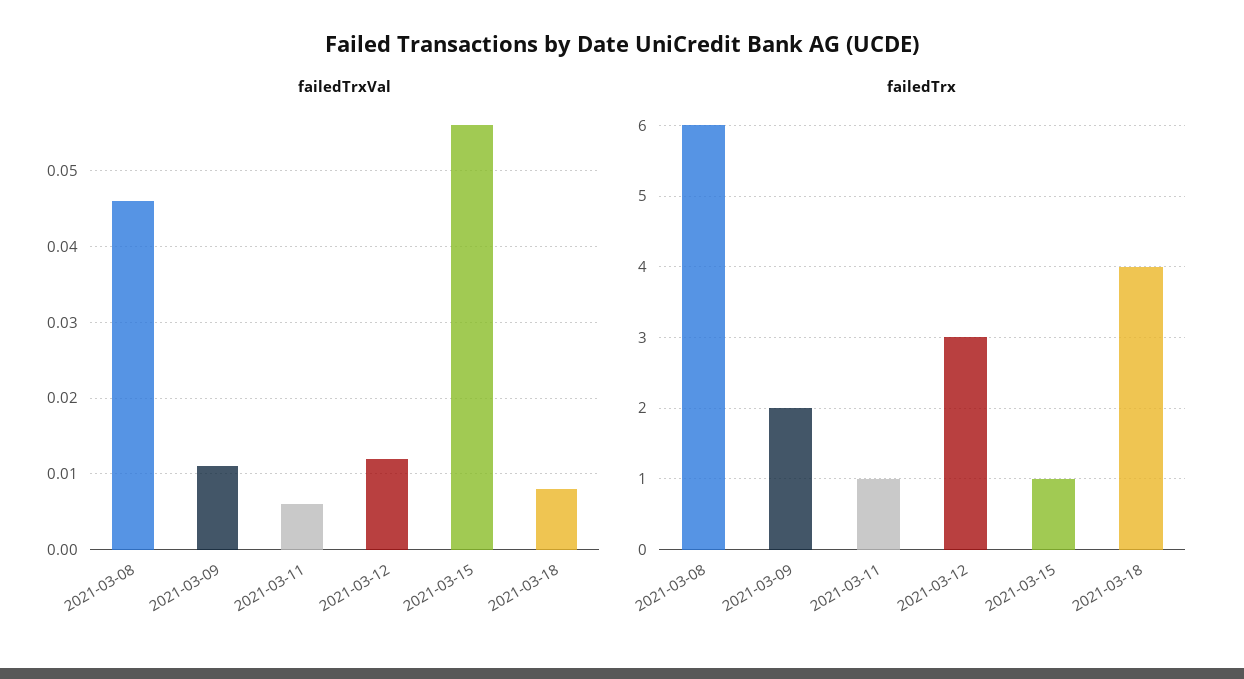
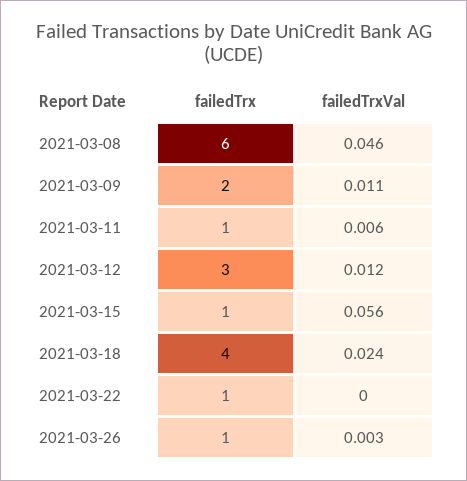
failedTrxVal, 2021-03-18: 0.008 -> 0.024
failedTrx, 2021-03-22: none -> 1
failedTrxVal, 2021-03-22: none -> 0
failedTrx, 2021-03-26: none -> 1
failedTrxVal, 2021-03-26: none -> 0.003

